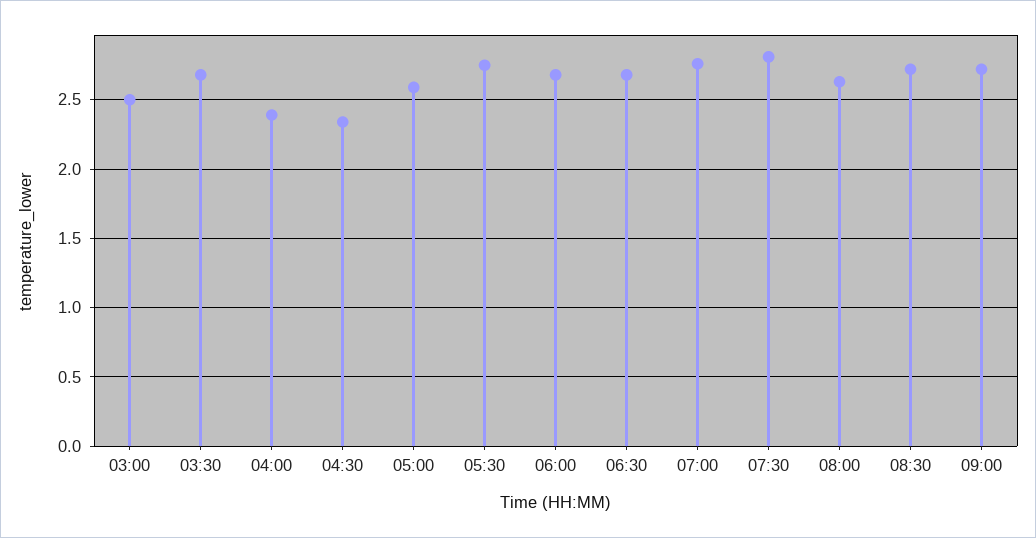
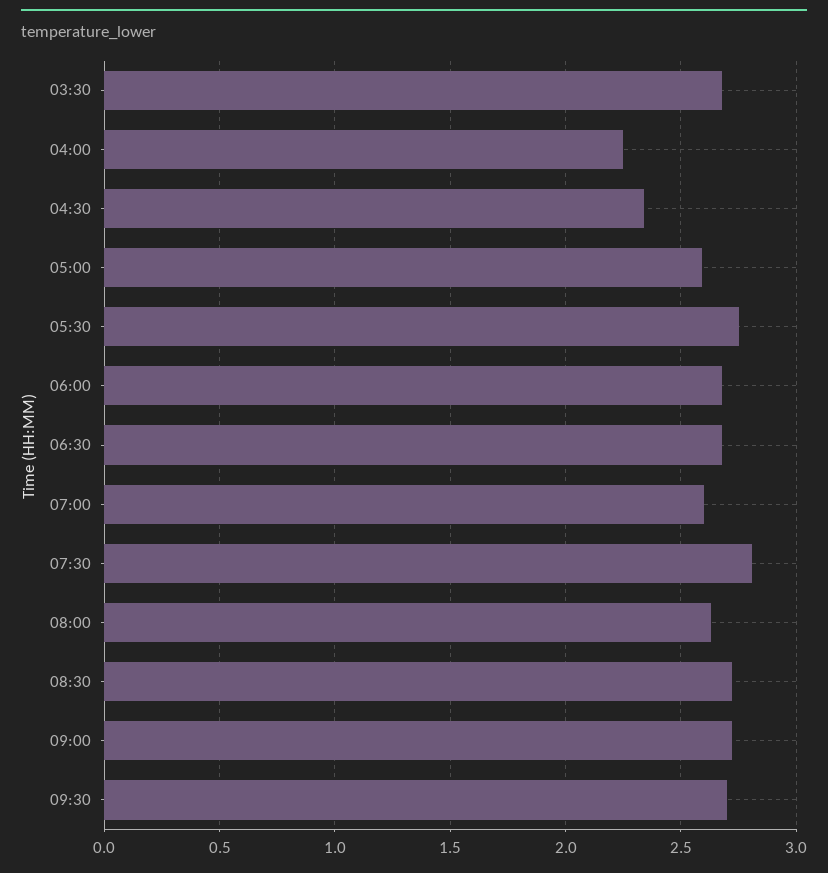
03:00: 2.5 -> none
04:00: 2.4 -> 2.25
07:00: 2.75 -> 2.6
09:30: none -> 2.7

